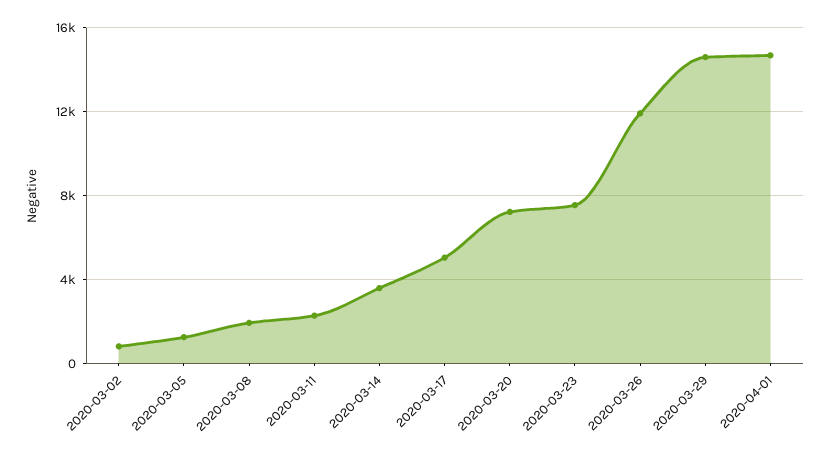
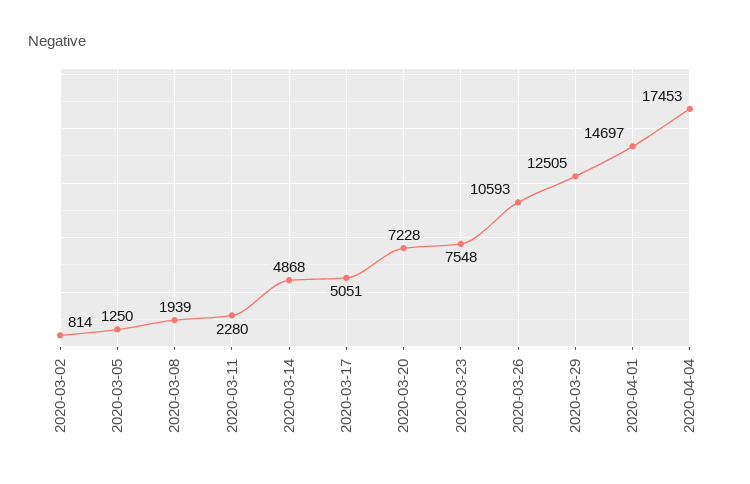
2020-03-14: 3500 -> 4868
2020-03-26: 12000 -> 10593
2020-03-29: 14500 -> 12505
2020-04-04: none -> 17453

